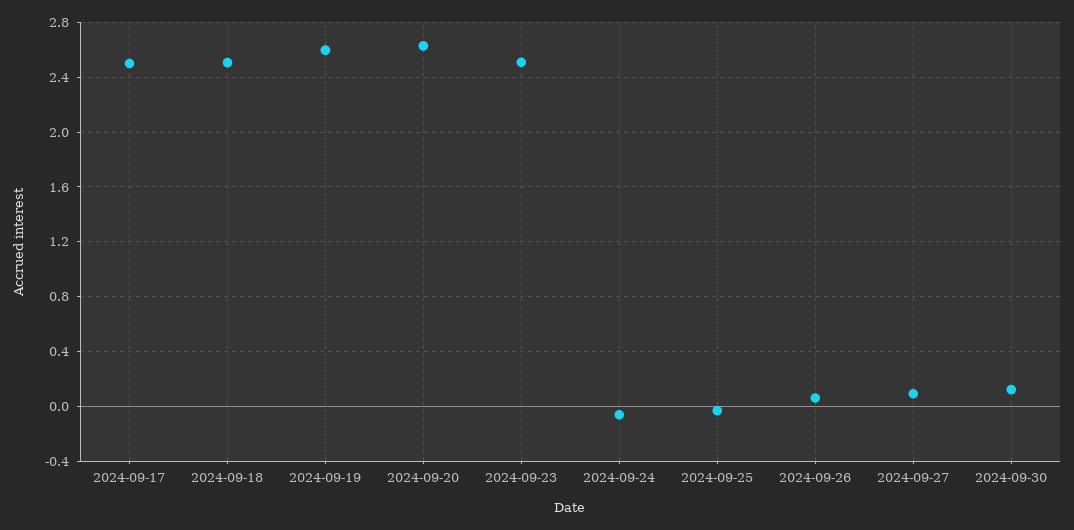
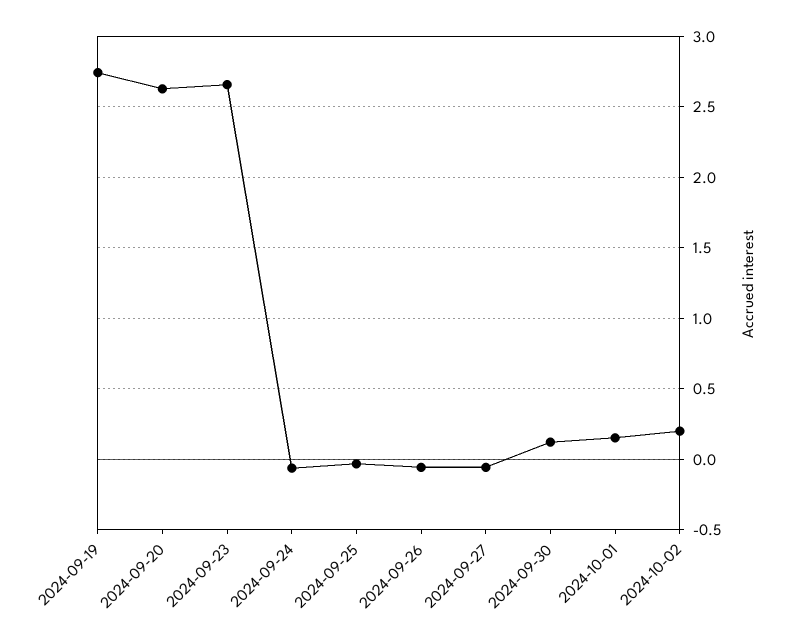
2024-09-17: 2.5 -> none
2024-09-18: 2.5 -> none
2024-09-19: 2.6 -> 2.75
2024-09-23: 2.5 -> 2.65
2024-09-26: 0.05 -> -0.05
2024-09-27: 0.1 -> -0.05
2024-10-01: none -> 0.15
2024-10-02: none -> 0.2

